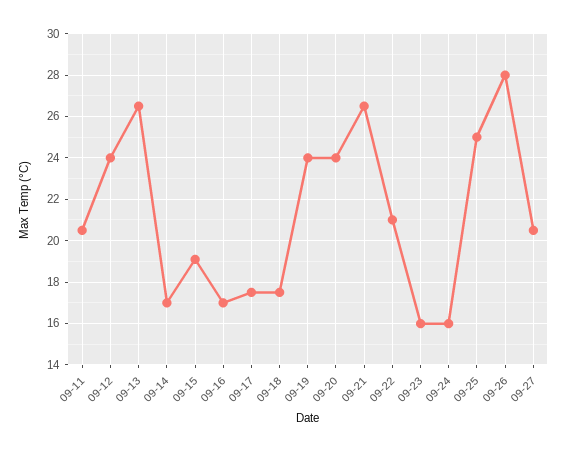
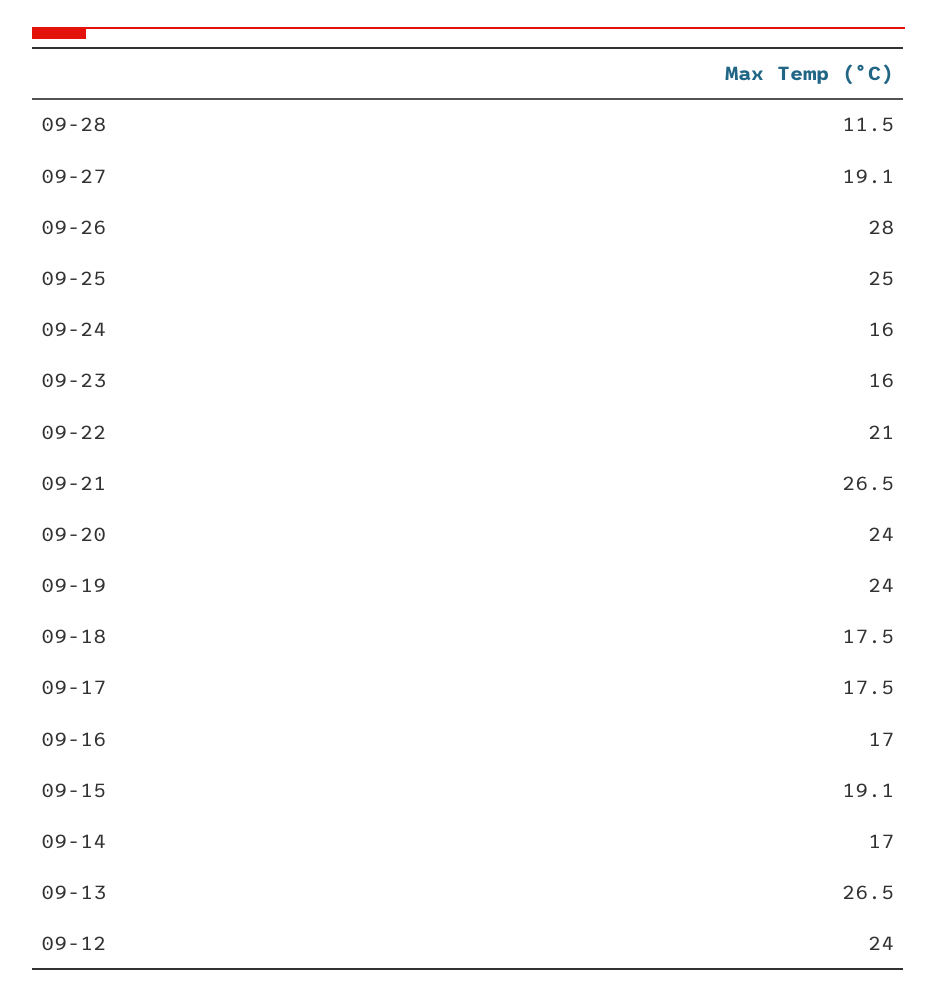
09-11: 20.5 -> none
09-27: 20.5 -> 19.1
09-28: none -> 11.5

